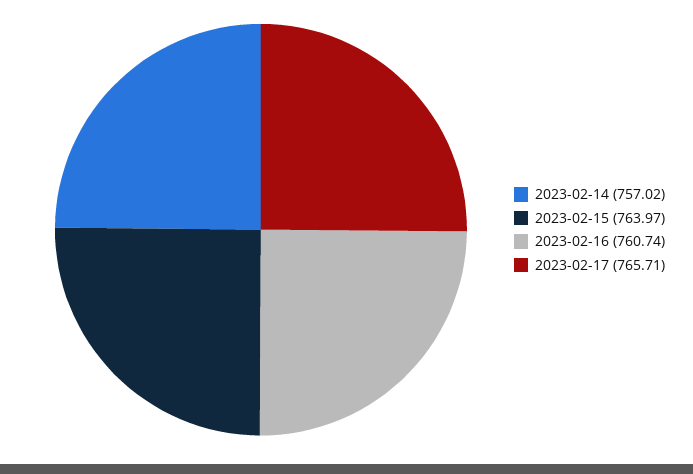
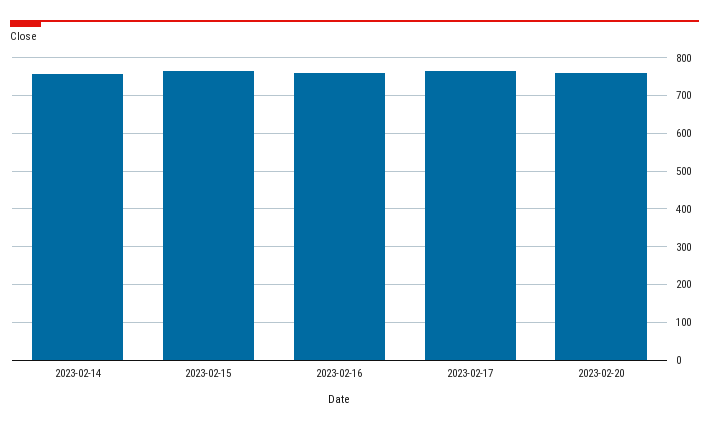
2023-02-20: none -> 760

